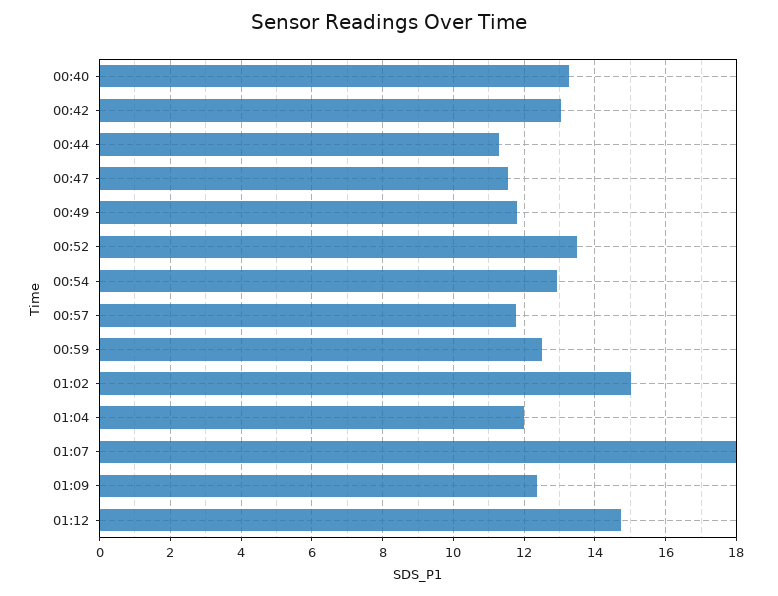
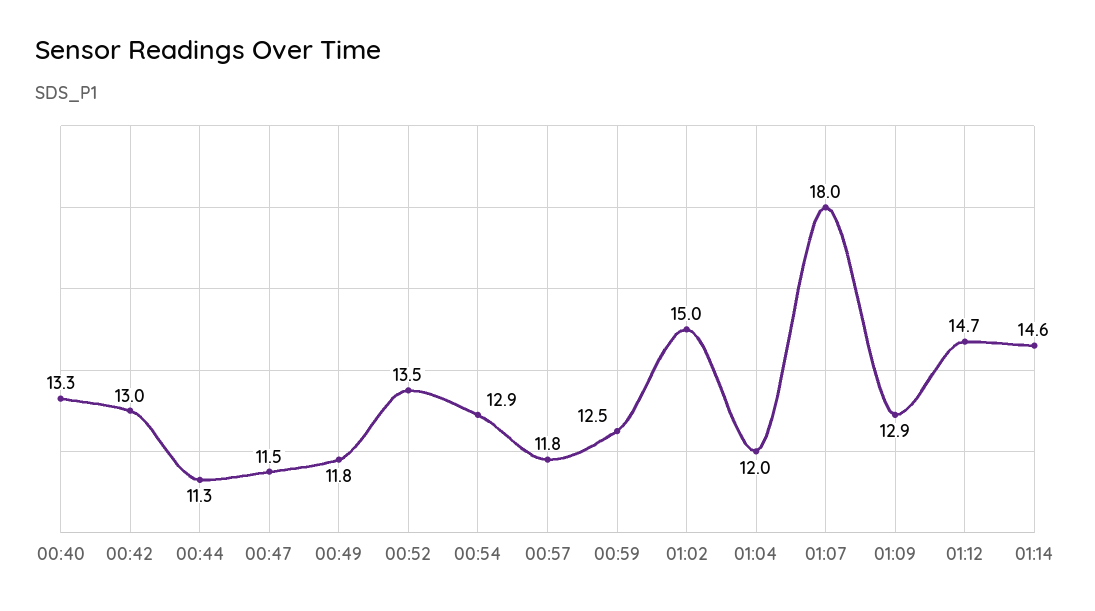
01:09: 12.4 -> 12.9
01:14: none -> 14.6

